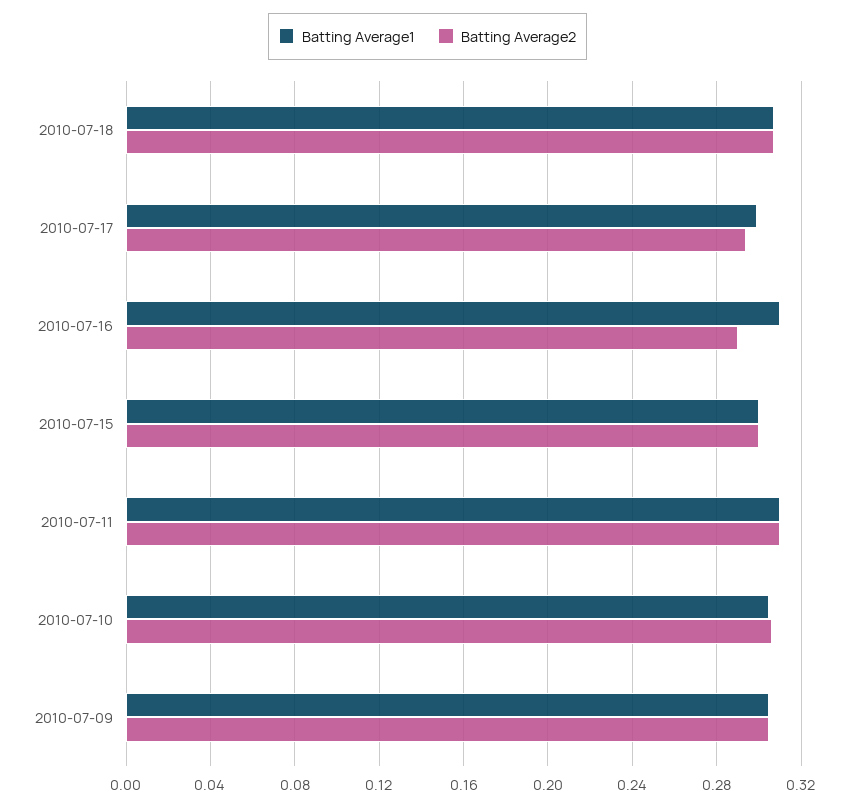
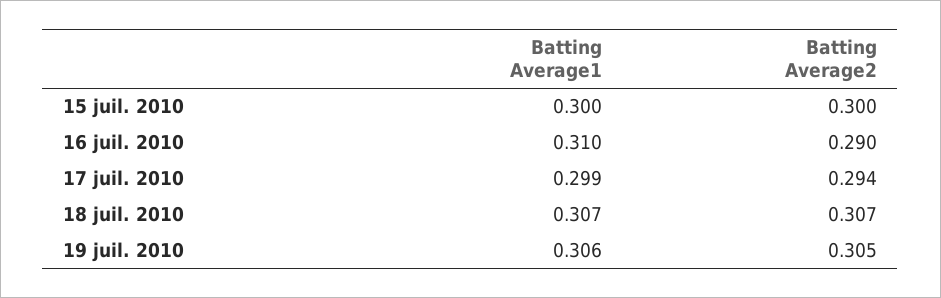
Batting Average1, 2010-07-11: 0.31 -> none
Batting Average2, 2010-07-11: 0.31 -> none
Batting Average1, 2010-07-10: 0.305 -> none
Batting Average2, 2010-07-10: 0.305 -> none
Batting Average1, 2010-07-09: 0.305 -> none
Batting Average2, 2010-07-09: 0.305 -> none
Batting Average1, 19 juil. 2010: none -> 0.306
Batting Average2, 19 juil. 2010: none -> 0.305

